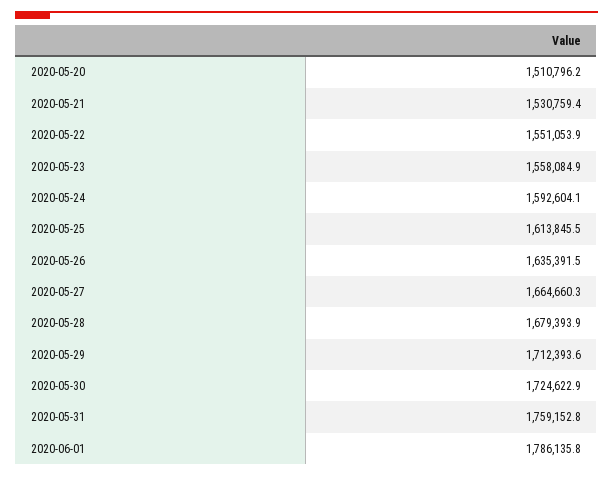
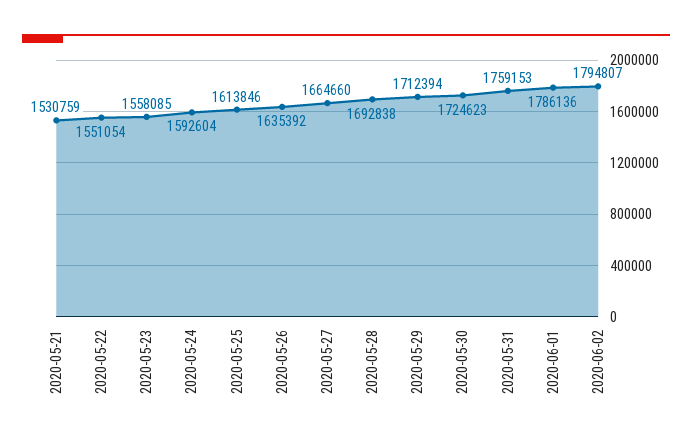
2020-05-20: 1510796.2 -> none
2020-05-28: 1679393.9 -> 1692838
2020-06-02: none -> 1794807

